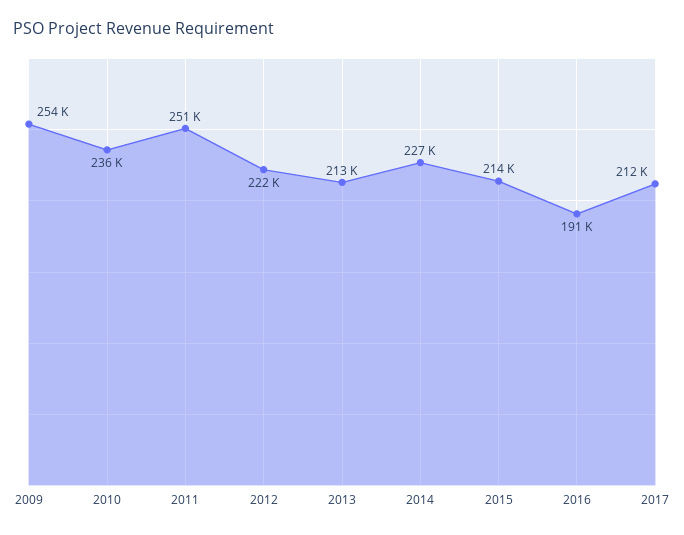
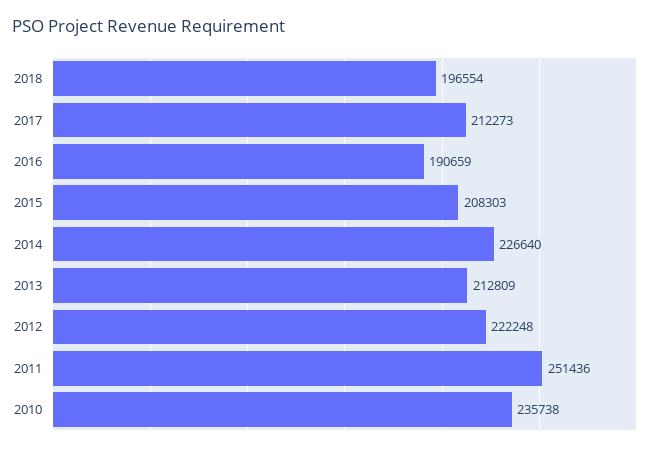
2009: 254000 -> none
2015: 214000 -> 208303
2018: none -> 196554

